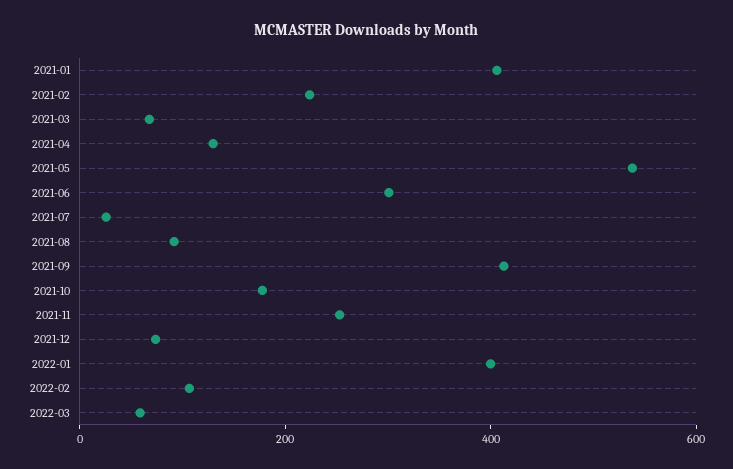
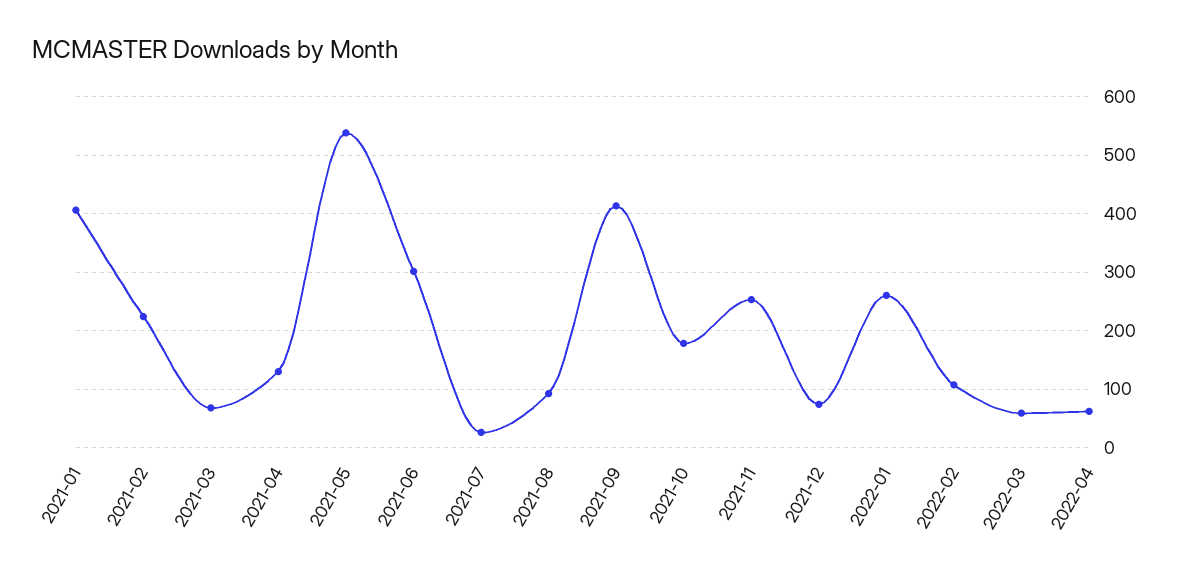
2022-01: 400 -> 260
2022-04: none -> 60

